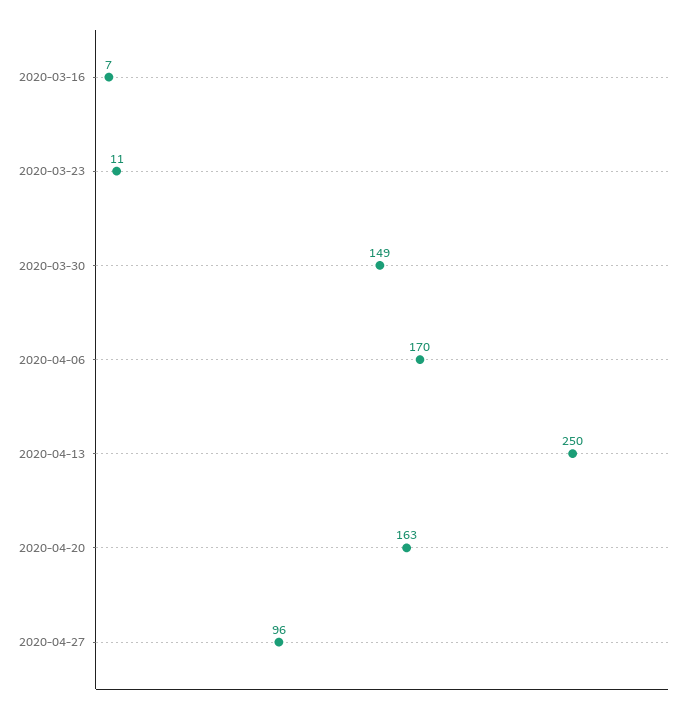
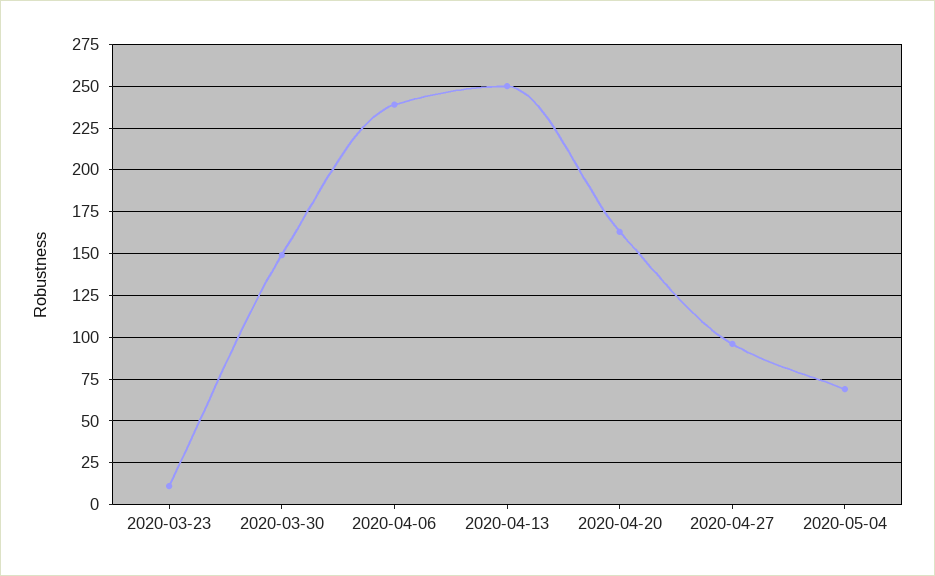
2020-03-16: 7 -> none
2020-04-06: 170 -> 240
2020-05-04: none -> 70

